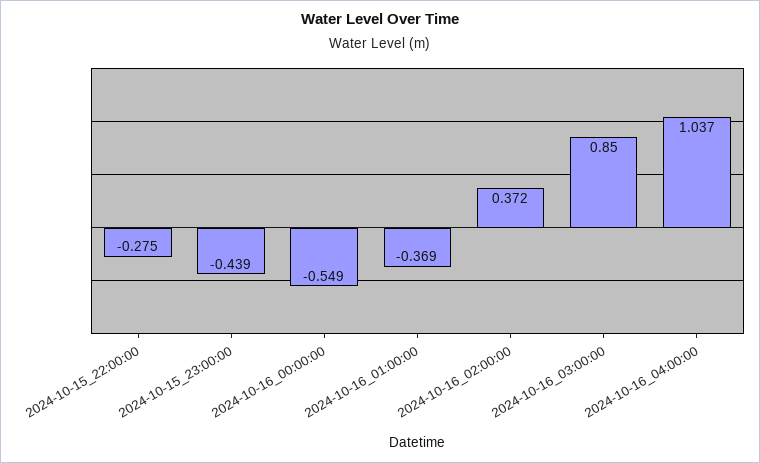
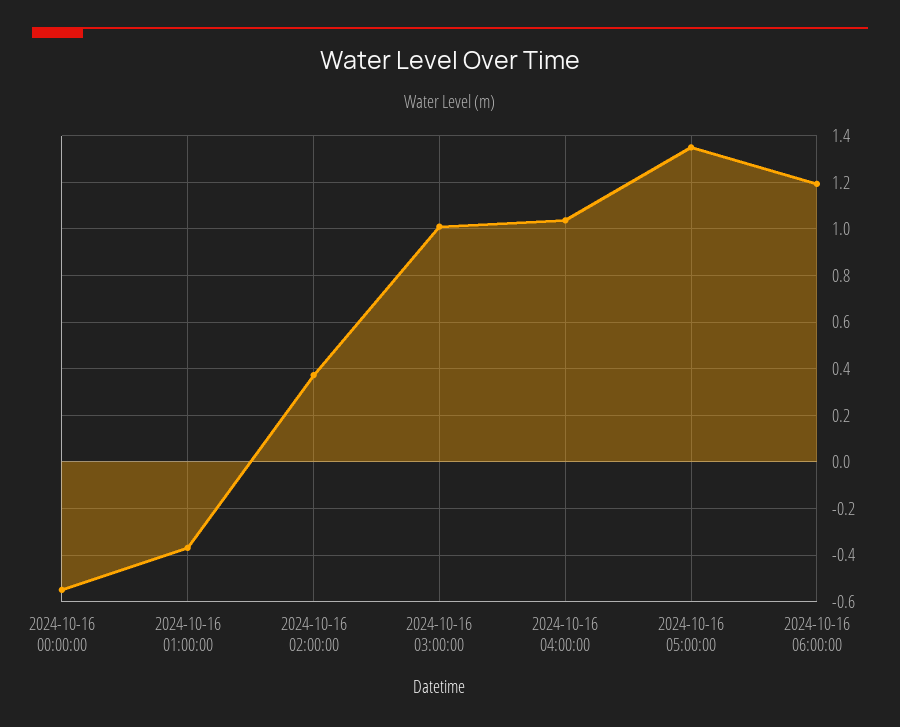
2024-10-15_22:00:00: -0.275 -> none
2024-10-15_23:00:00: -0.439 -> none
2024-10-16_03:00:00: 0.85 -> 1
2024-10-16 05:00:00: none -> 1.35
2024-10-16 06:00:00: none -> 1.2

